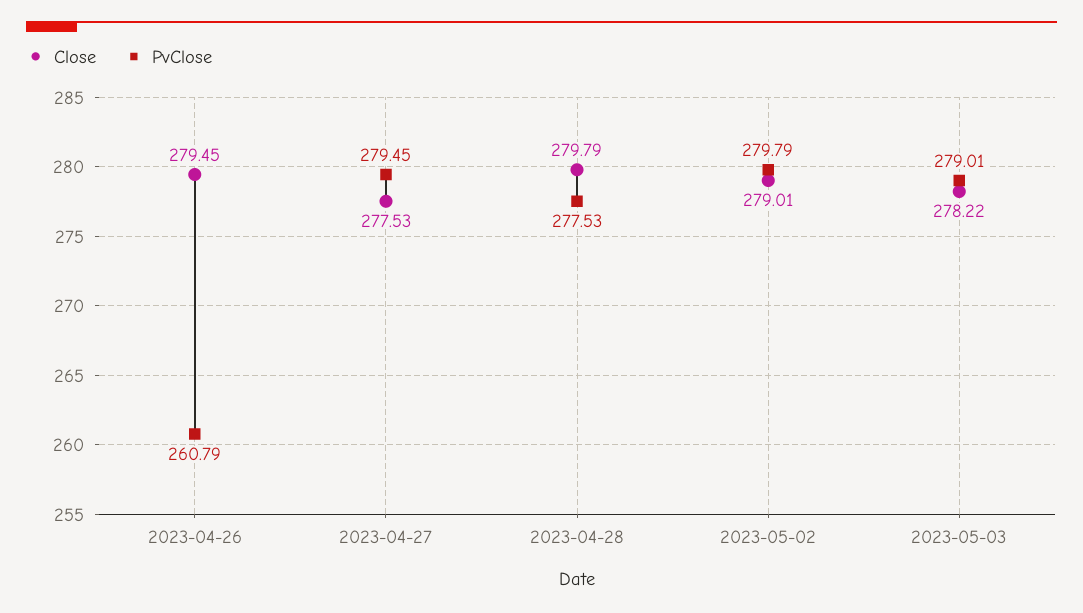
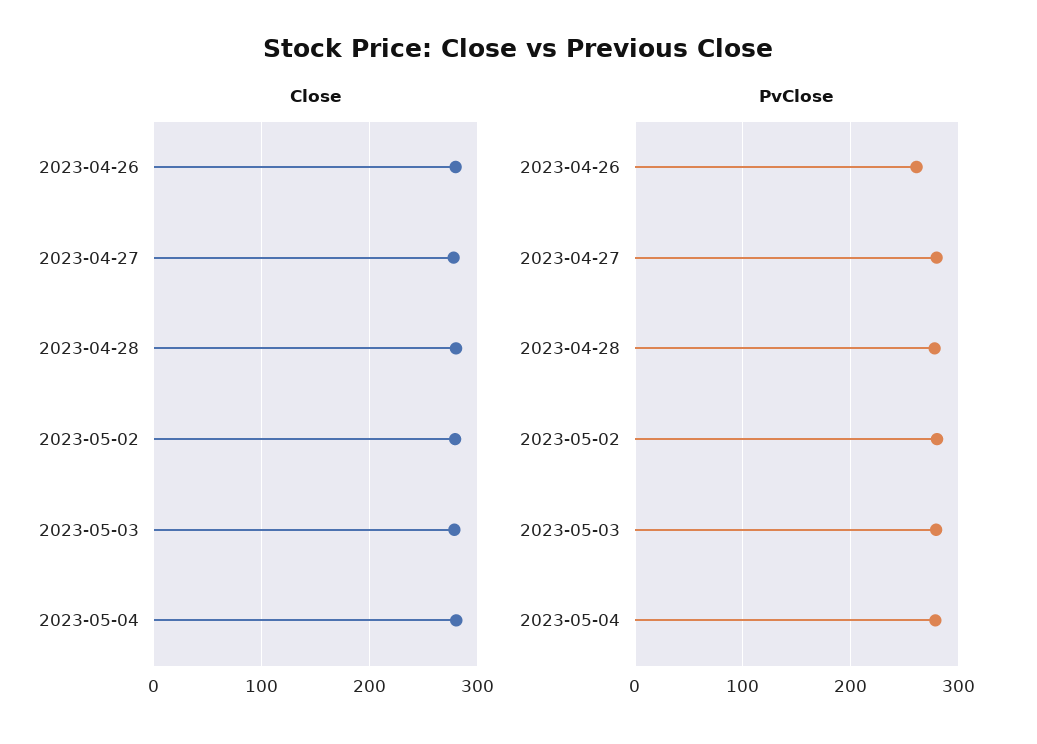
Close, 2023-05-04: none -> 280
PvClose, 2023-05-04: none -> 280

